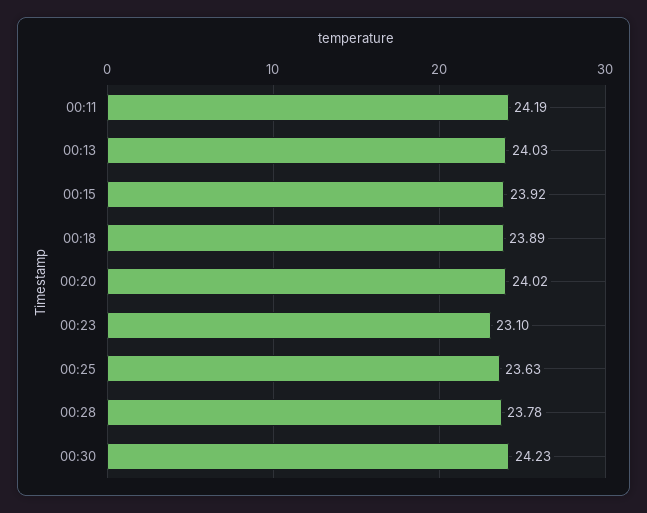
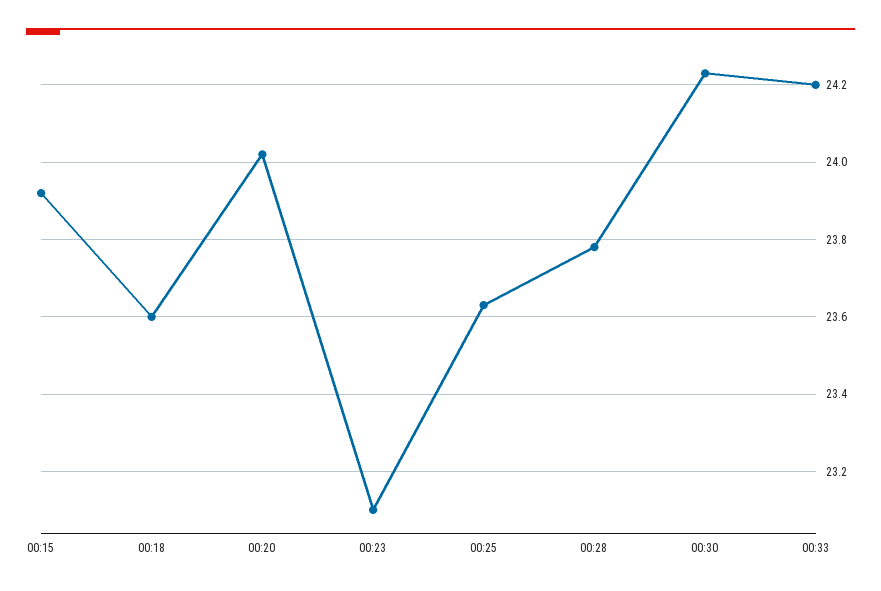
00:11: 24.19 -> none
00:13: 24.03 -> none
00:18: 23.89 -> 23.6
00:33: none -> 24.2

